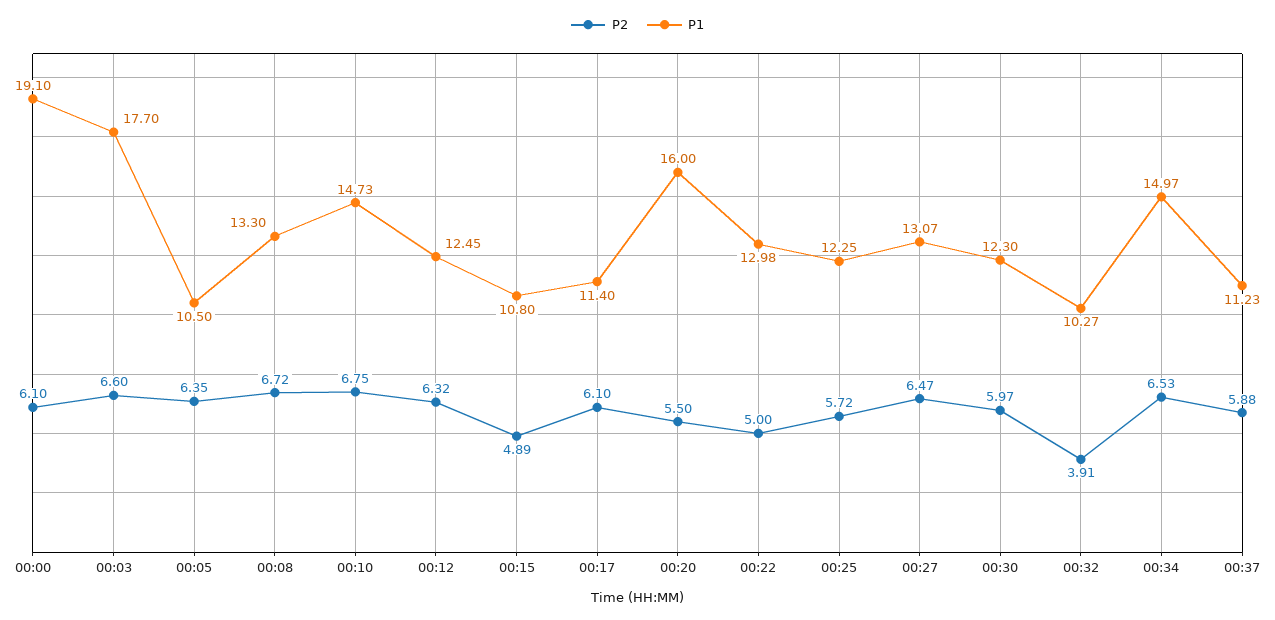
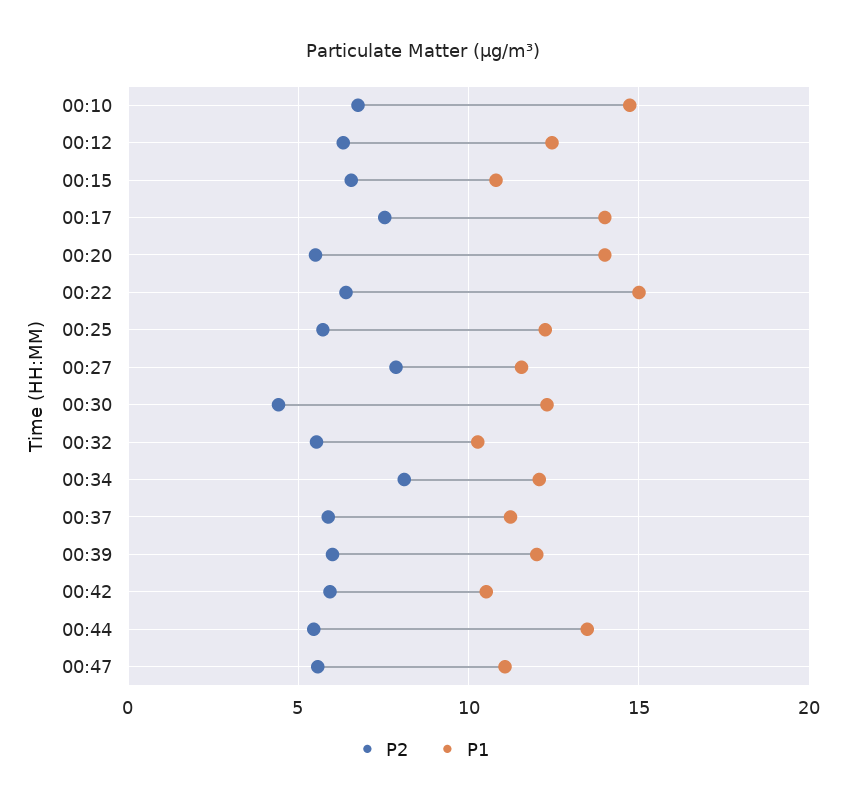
P2, 00:00: 6.1 -> none
P1, 00:00: 19.1 -> none
P2, 00:03: 6.6 -> none
P1, 00:03: 17.7 -> none
P2, 00:05: 6.35 -> none
P1, 00:05: 10.5 -> none
P2, 00:08: 6.72 -> none
P1, 00:08: 13.3 -> none
P2, 00:15: 4.89 -> 6.5
P2, 00:17: 6.1 -> 7.5
P1, 00:17: 11.4 -> 14
P1, 00:20: 16 -> 14
P2, 00:22: 5 -> 6.5
P1, 00:22: 12.98 -> 15
P2, 00:27: 6.47 -> 8
P1, 00:27: 13.07 -> 11.5
P2, 00:30: 5.97 -> 4.5
P2, 00:32: 3.91 -> 5.5
P2, 00:34: 6.53 -> 8
P1, 00:34: 14.97 -> 12
P2, 00:39: none -> 6
P1, 00:39: none -> 12
P2, 00:42: none -> 6
P1, 00:42: none -> 10.5
P2, 00:44: none -> 5.5
P1, 00:44: none -> 13.5
P2, 00:47: none -> 5.5
P1, 00:47: none -> 11

